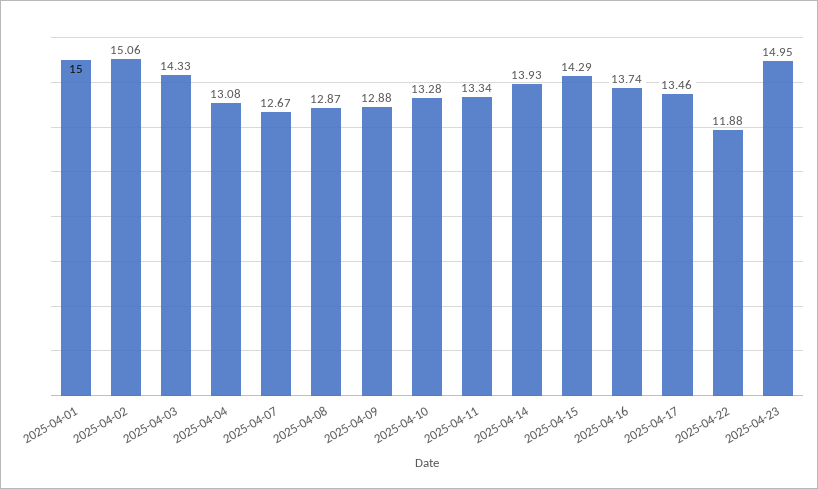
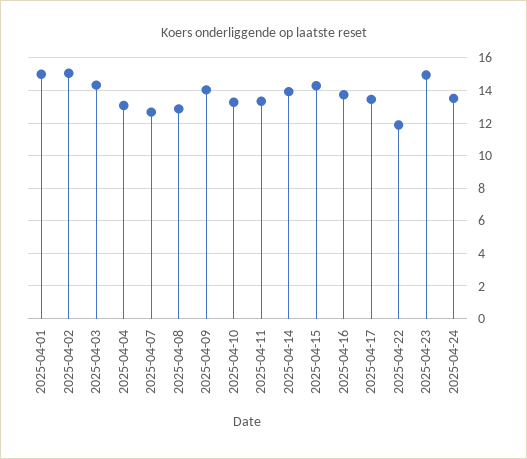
2025-04-09: 12.88 -> 14
2025-04-24: none -> 13.5

